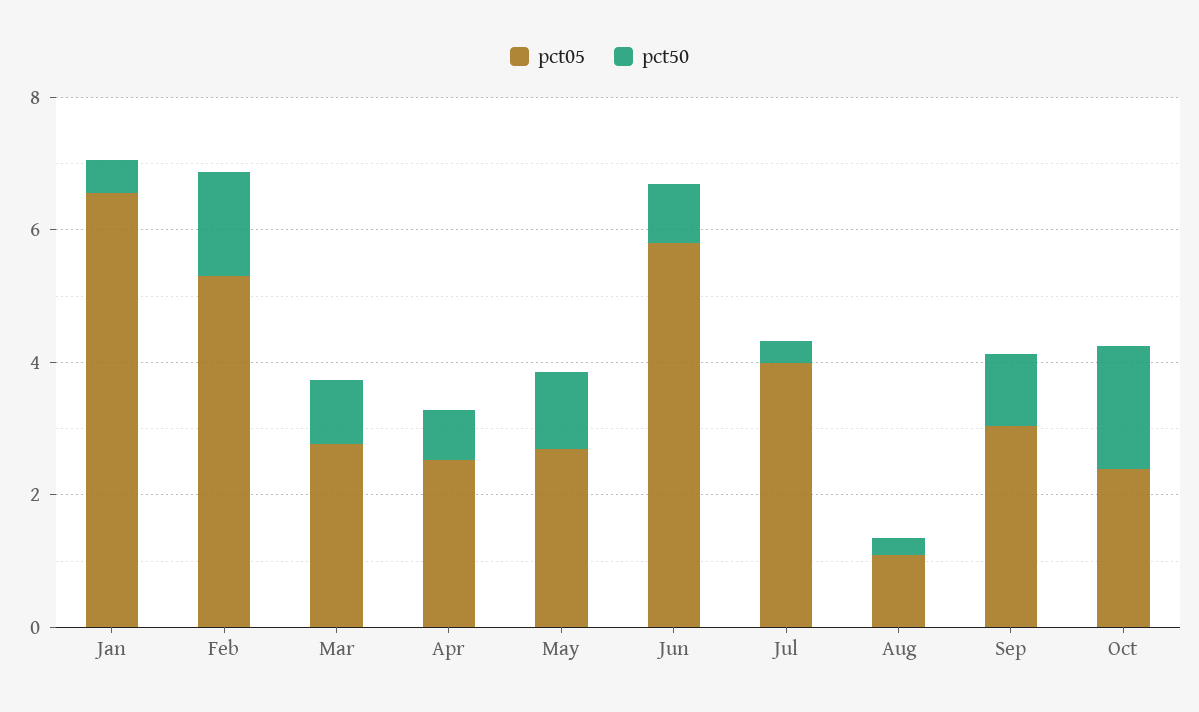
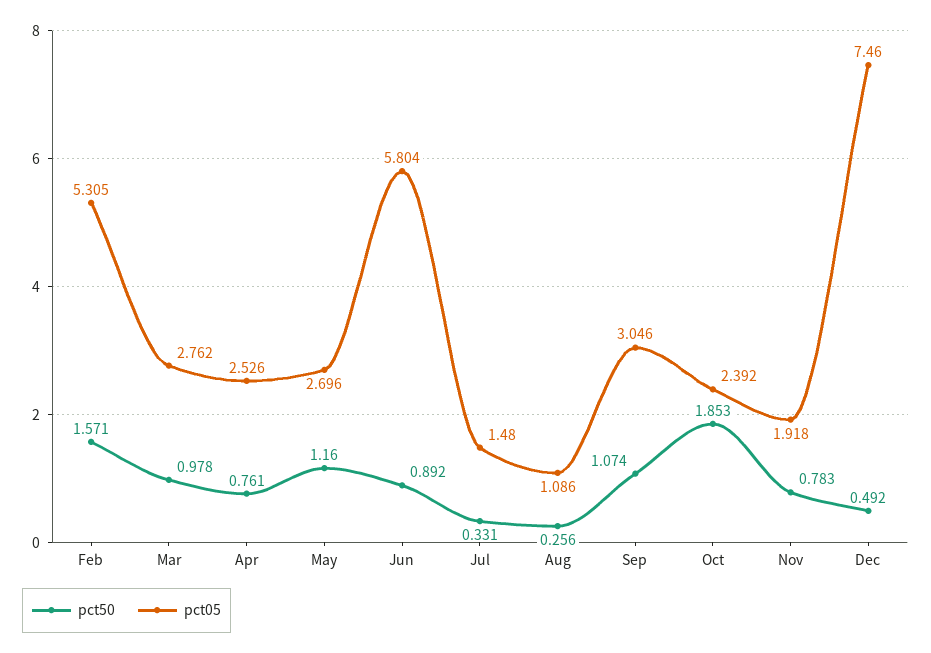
pct05, Jan: 6.5 -> none
pct50, Jan: 0.5 -> none
pct05, Jul: 4 -> 1.48
pct50, Nov: none -> 0.783
pct05, Nov: none -> 1.918
pct50, Dec: none -> 0.492
pct05, Dec: none -> 7.46

